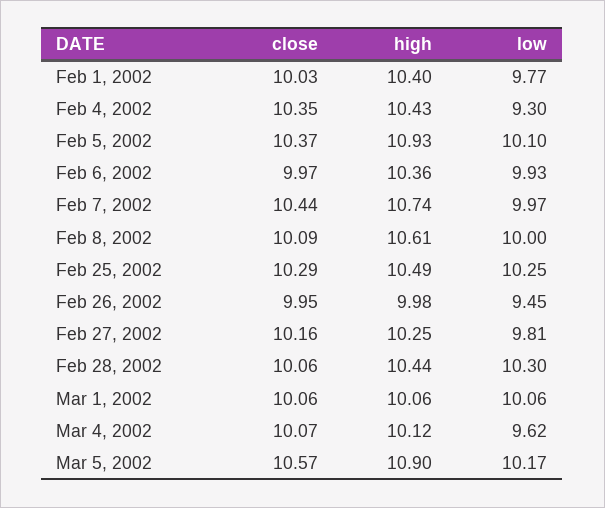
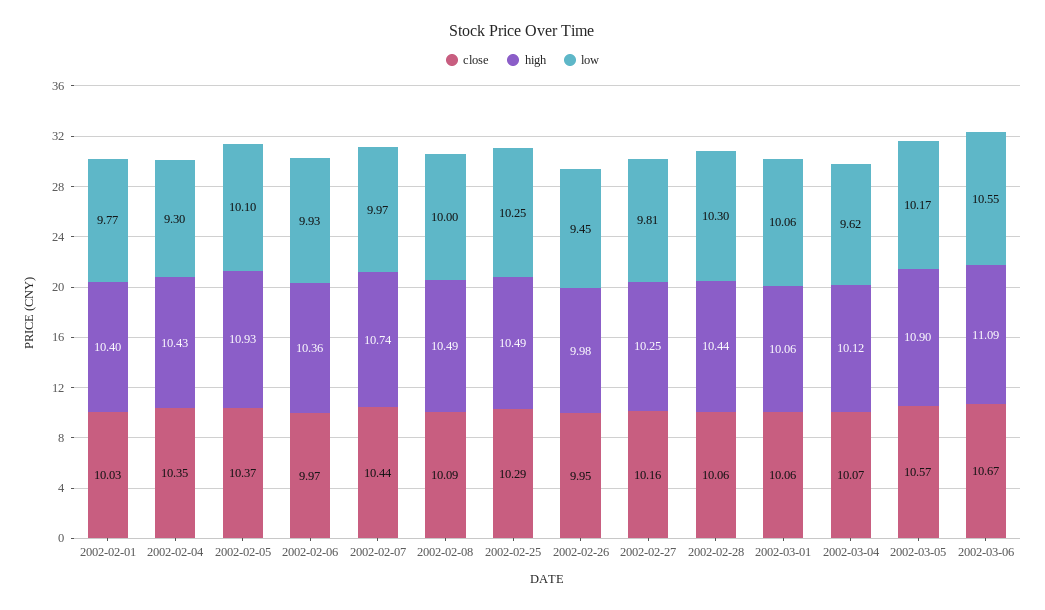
high, Feb 8, 2002: 10.61 -> 10.49
close, 2002-03-06: none -> 10.67
high, 2002-03-06: none -> 11.09
low, 2002-03-06: none -> 10.55

